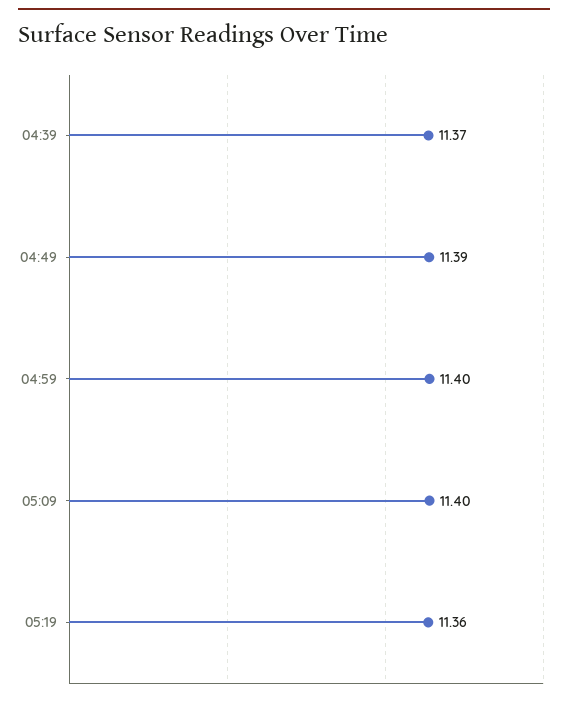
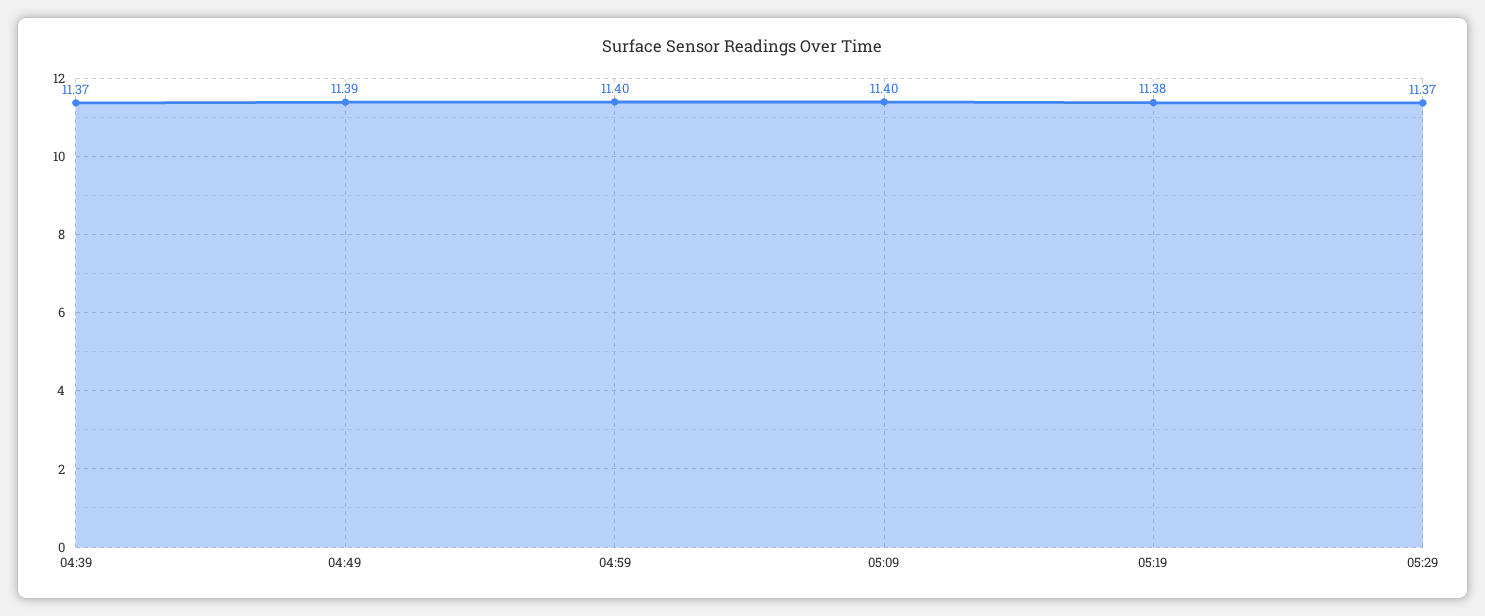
05:19: 11.36 -> 11.38
05:29: none -> 11.37

